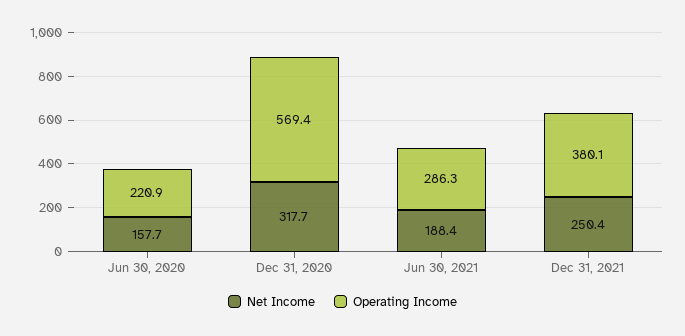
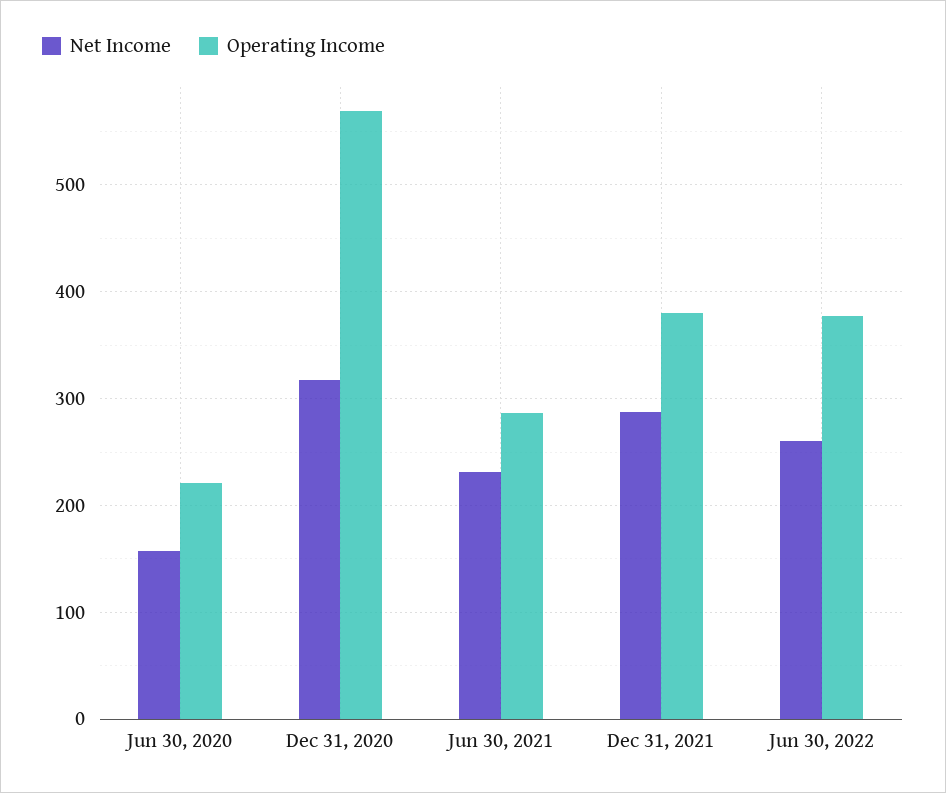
Net Income, Jun 30, 2021: 188.4 -> 230
Net Income, Dec 31, 2021: 250.4 -> 290
Net Income, Jun 30, 2022: none -> 260
Operating Income, Jun 30, 2022: none -> 380

